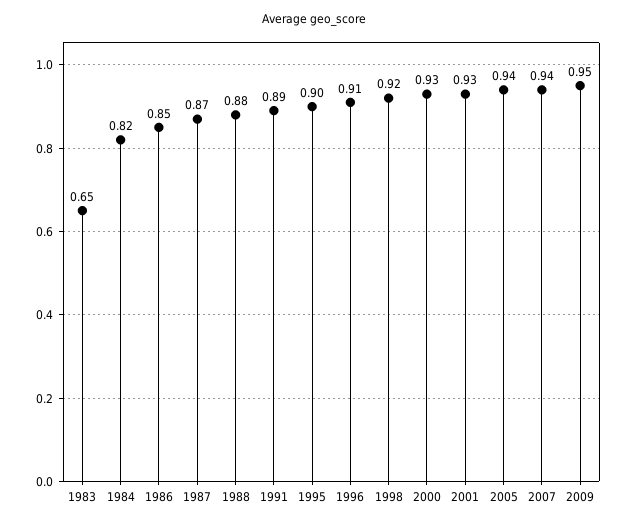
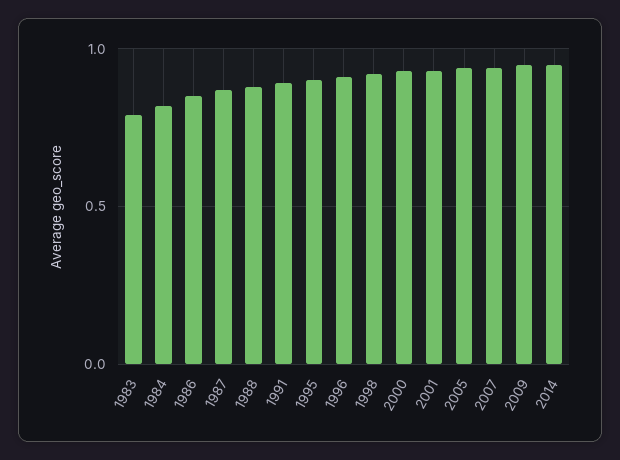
1983: 0.65 -> 0.8
2014: none -> 0.95

